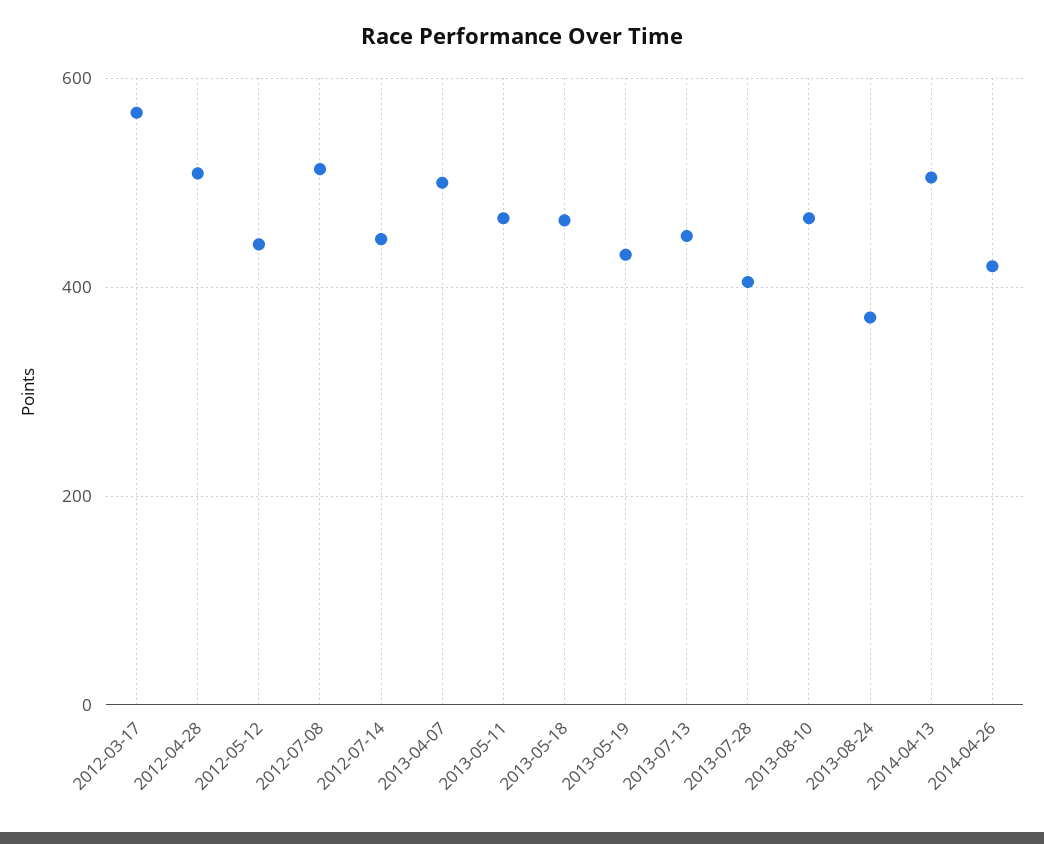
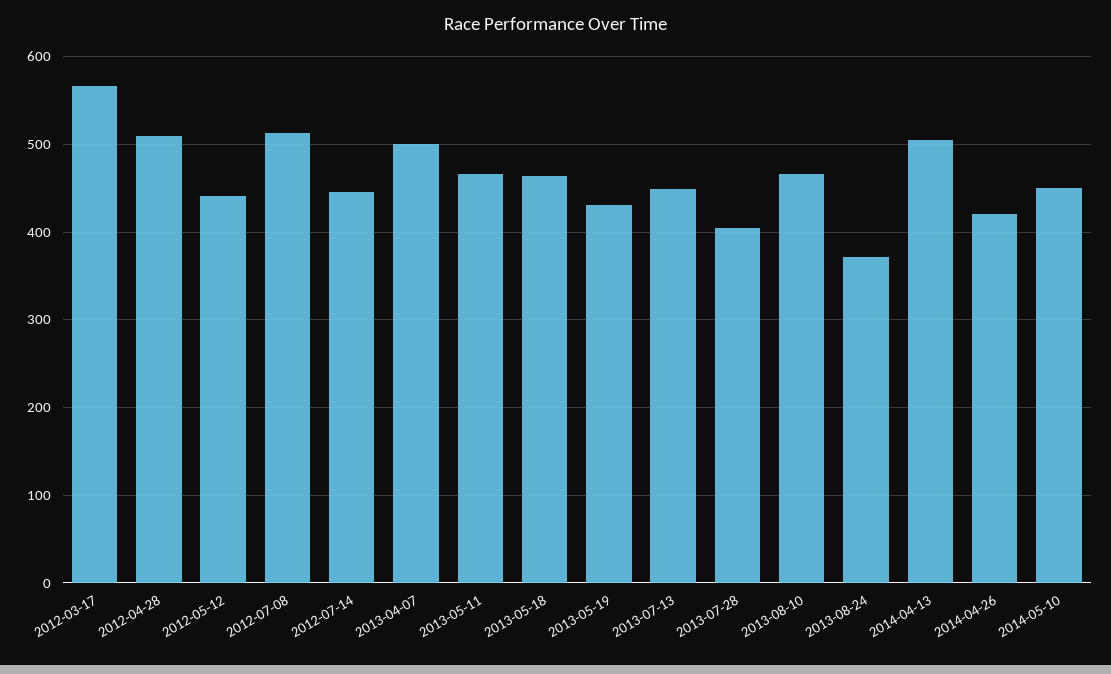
2014-05-10: none -> 450

